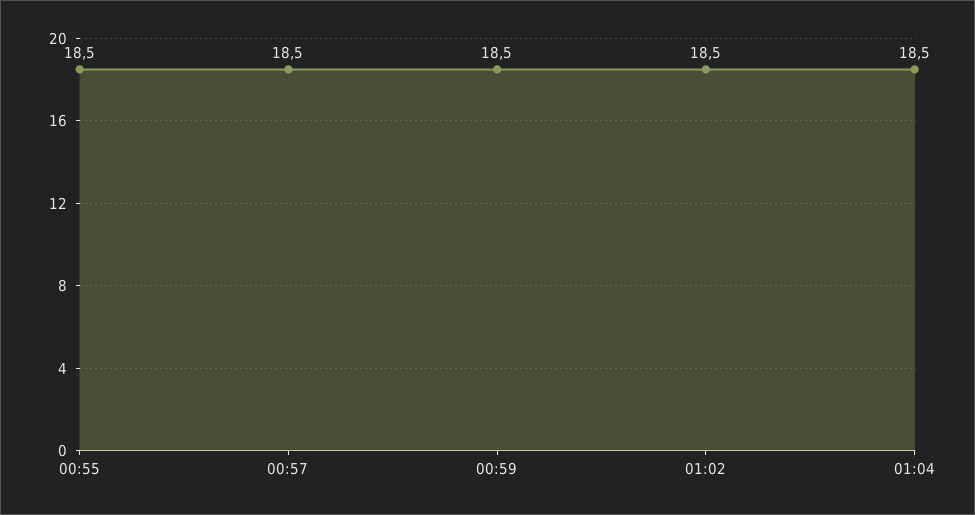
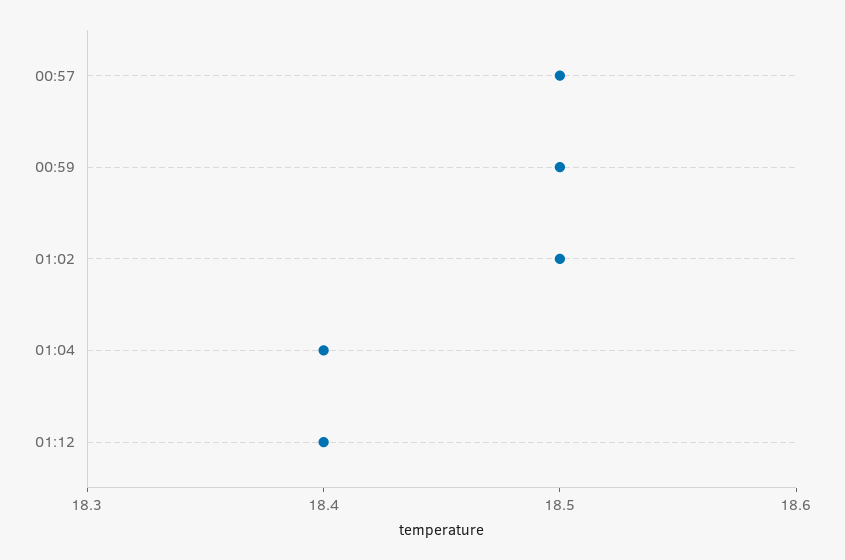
00:55: 18.5 -> none
01:04: 18.5 -> 18.4
01:12: none -> 18.4

